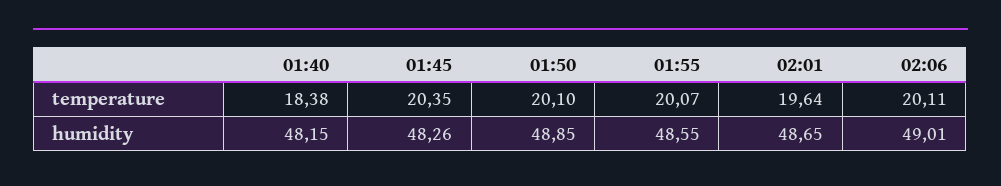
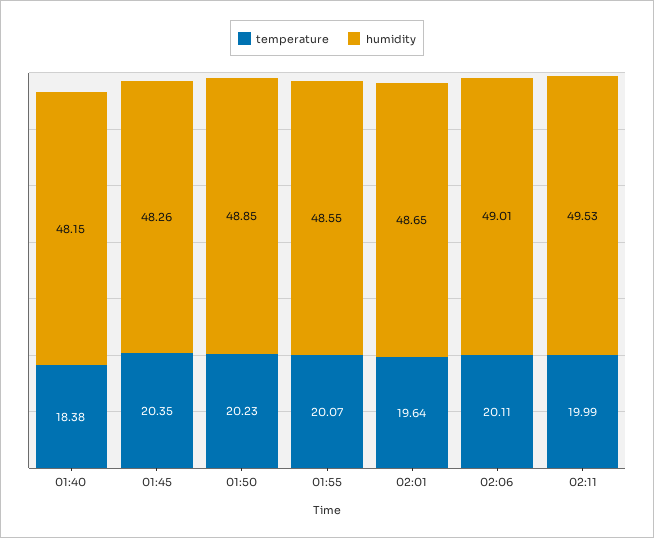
temperature, 01:50: 20.1 -> 20.23
temperature, 02:11: none -> 19.99
humidity, 02:11: none -> 49.53

